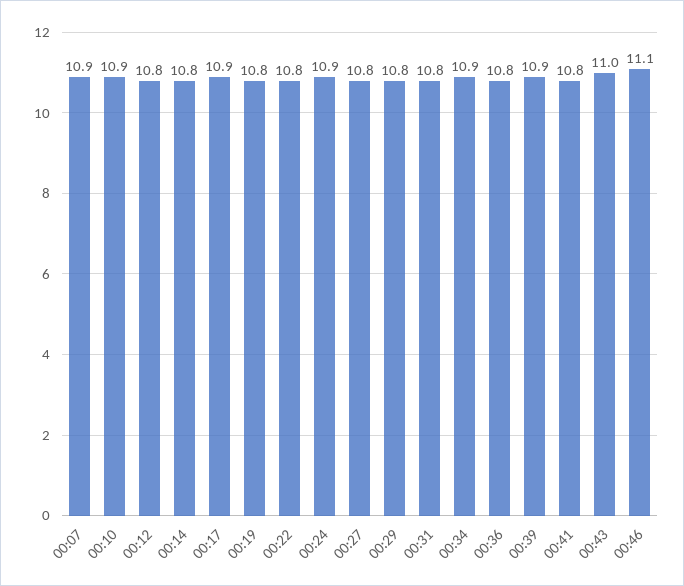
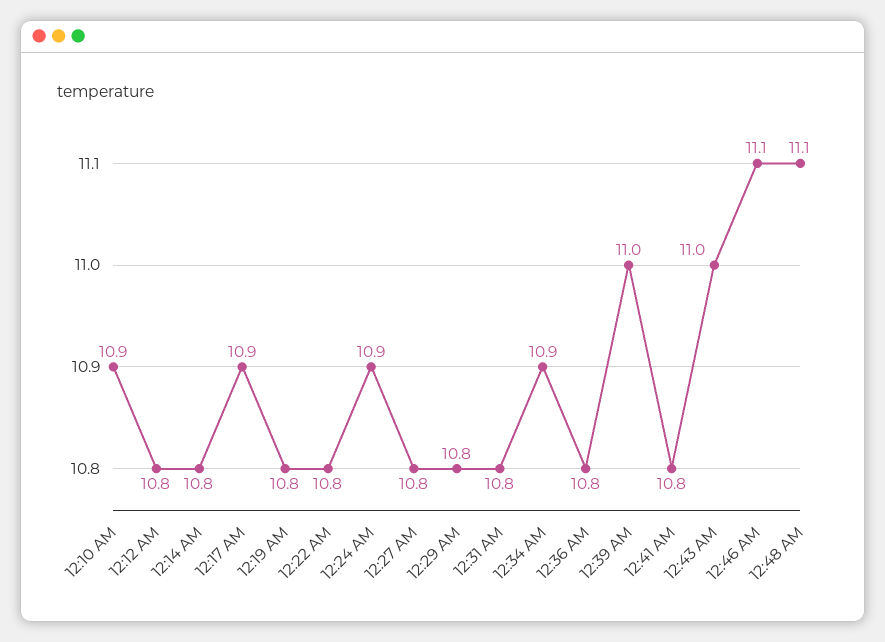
00:07: 10.9 -> none
00:39: 10.9 -> 11
12:48 AM: none -> 11.1

